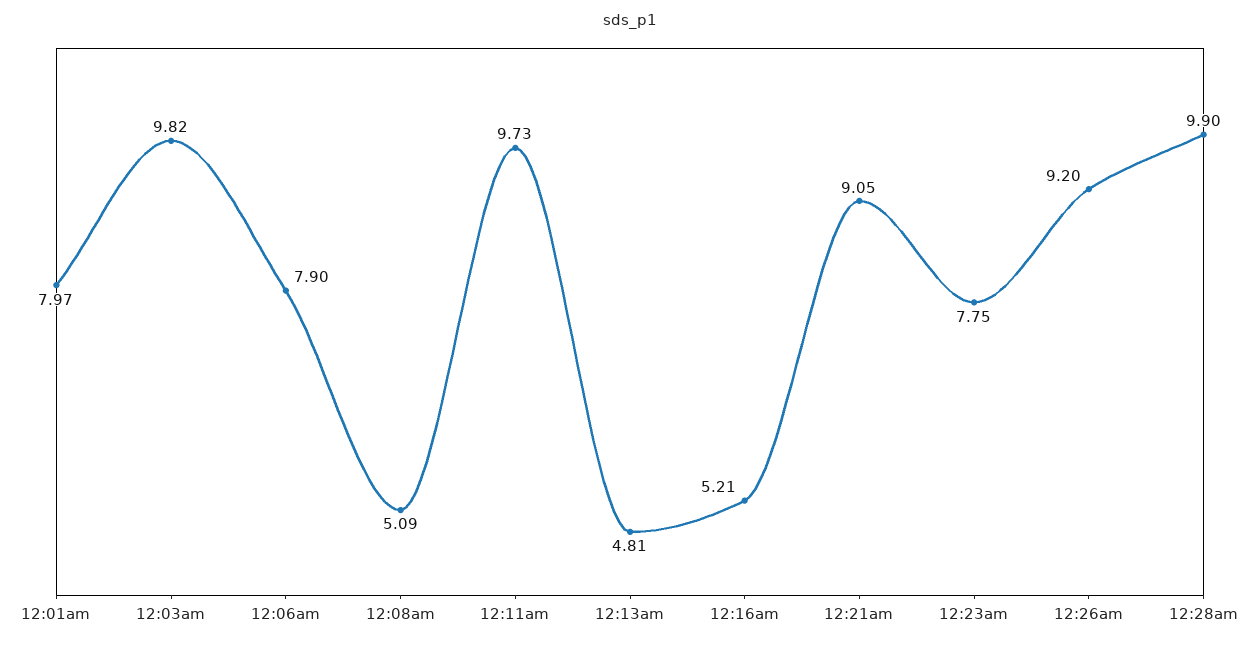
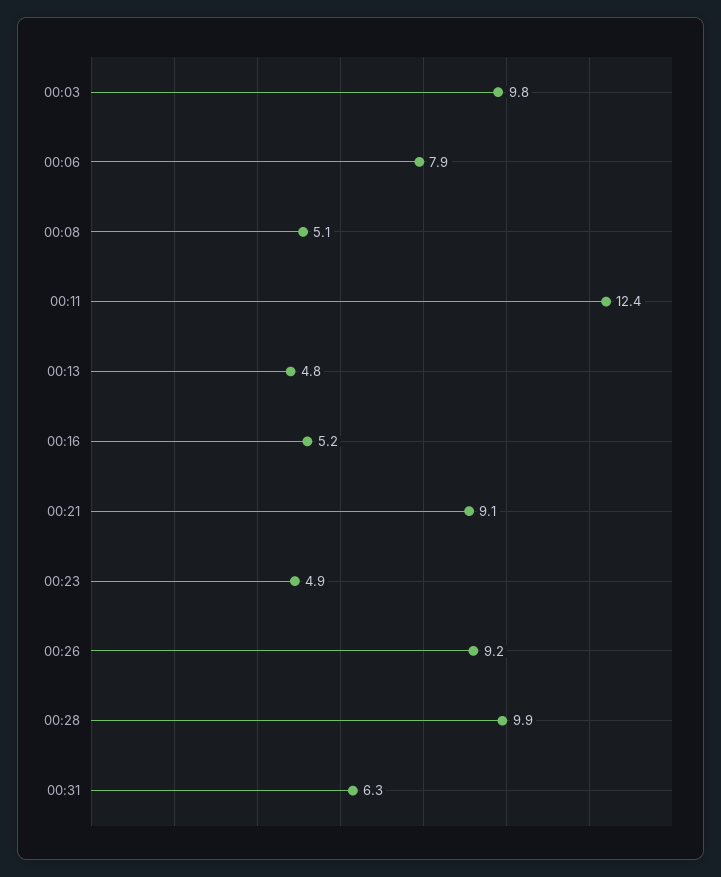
12:01am: 7.97 -> none
12:11am: 9.73 -> 12.4
12:23am: 7.75 -> 4.9
00:31: none -> 6.3

